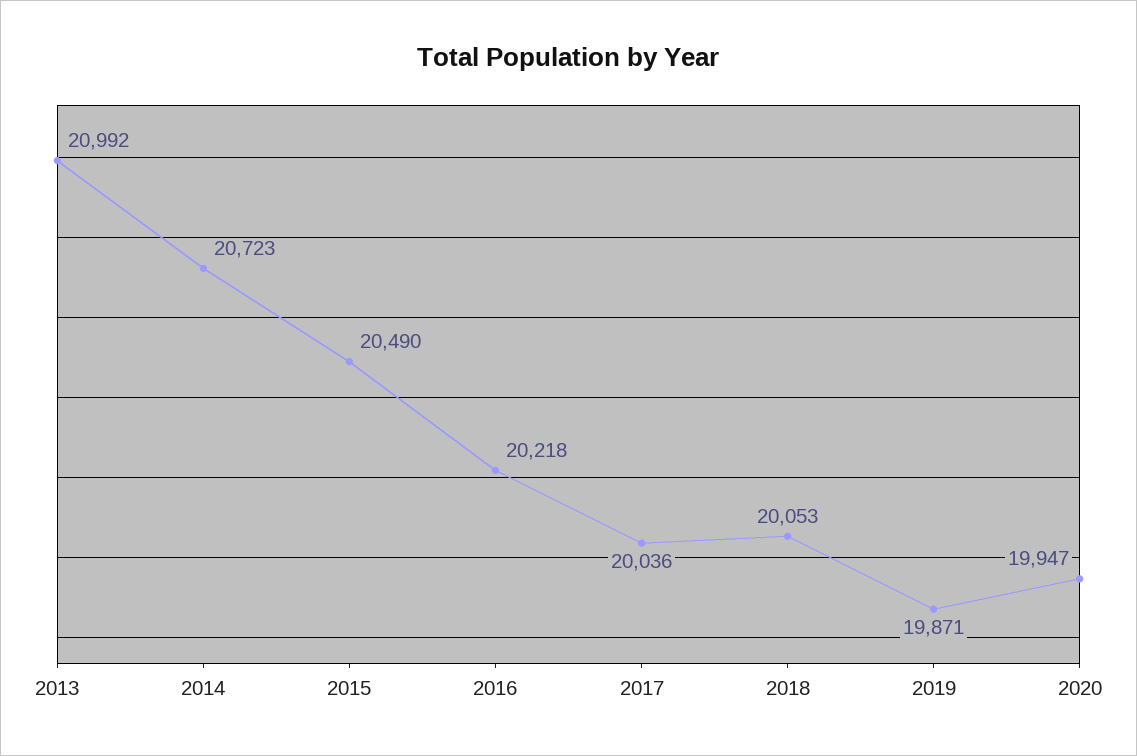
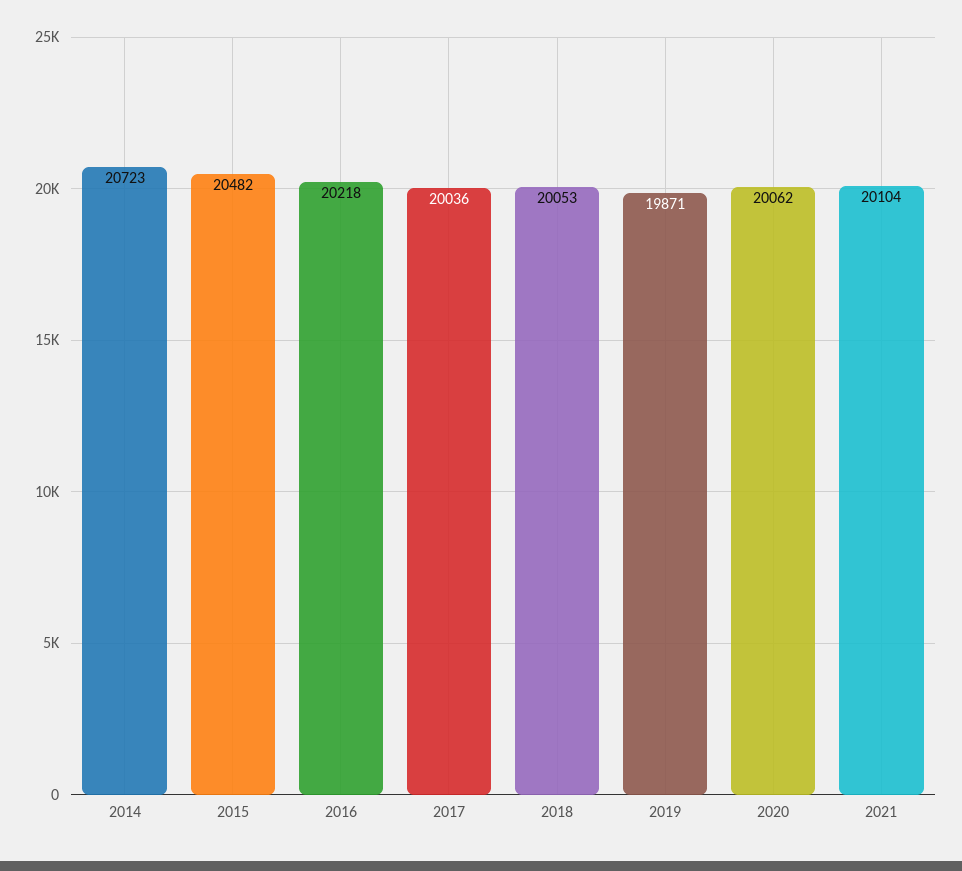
2013: 20992 -> none
2015: 20490 -> 20482
2020: 19947 -> 20062
2021: none -> 20104

